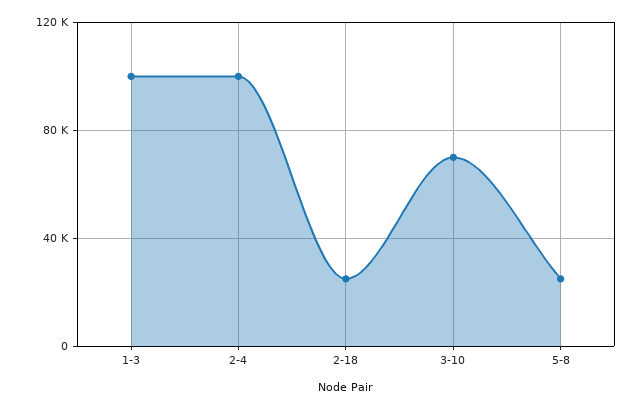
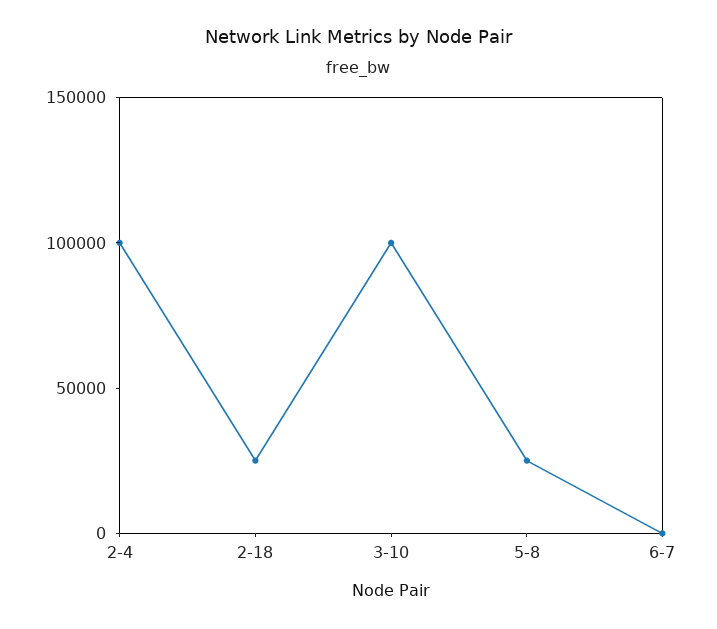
1-3: 100000 -> none
3-10: 70000 -> 100000
6-7: none -> 0

